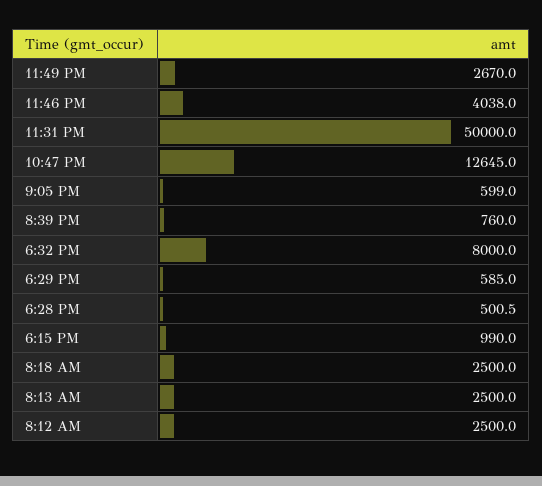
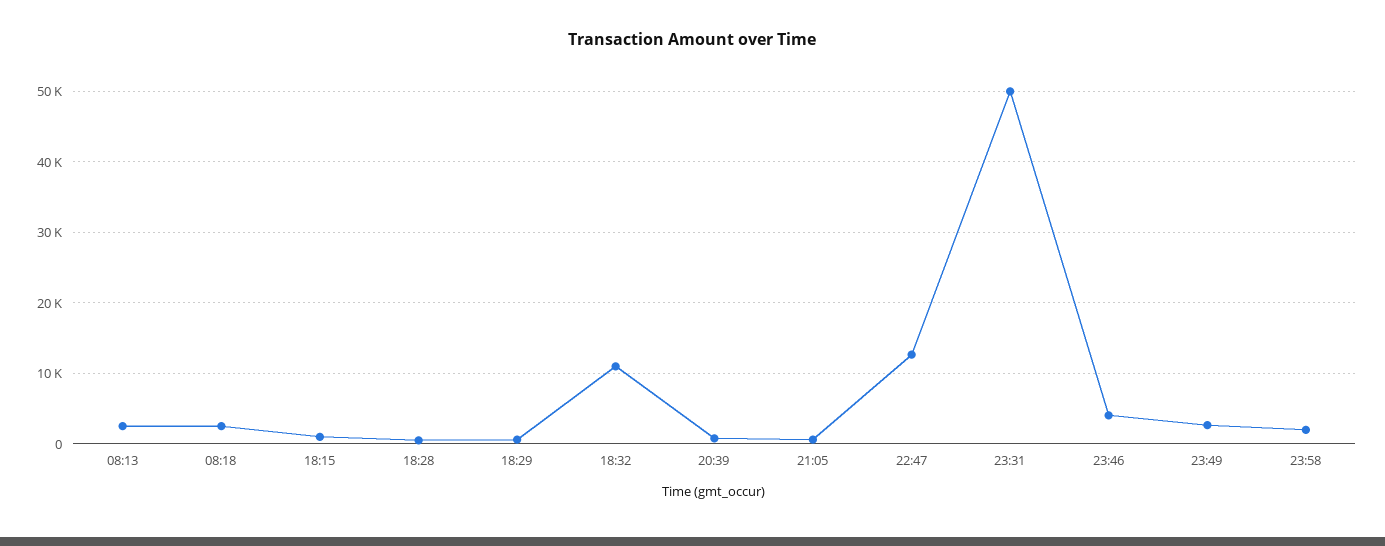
6:32 PM: 8000 -> 11000
8:12 AM: 2500 -> none
23:58: none -> 2000

